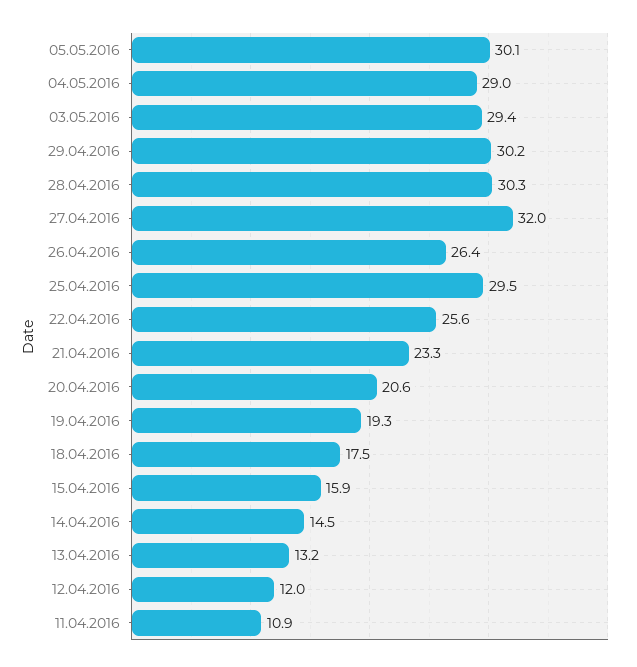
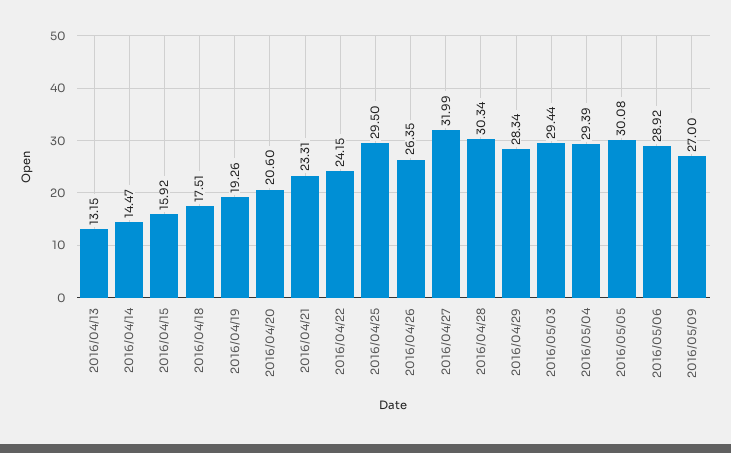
04.05.2016: 29 -> 29.39
29.04.2016: 30.2 -> 28.34
22.04.2016: 25.6 -> 24.15
12.04.2016: 12 -> none
11.04.2016: 10.9 -> none
2016/05/06: none -> 28.92
2016/05/09: none -> 27

